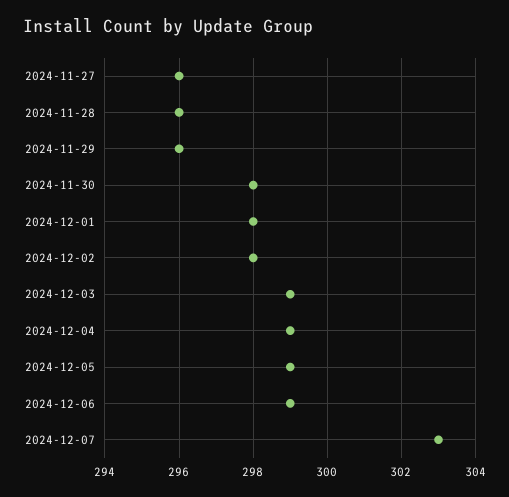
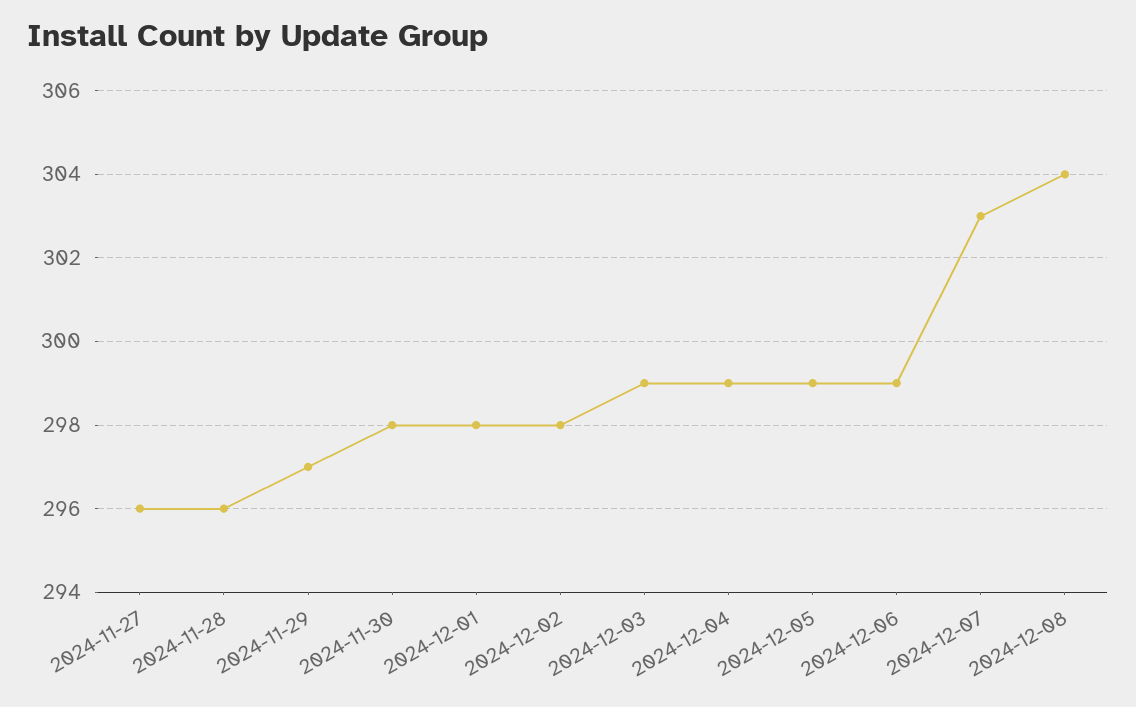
2024-11-29: 296 -> 297
2024-12-08: none -> 304

